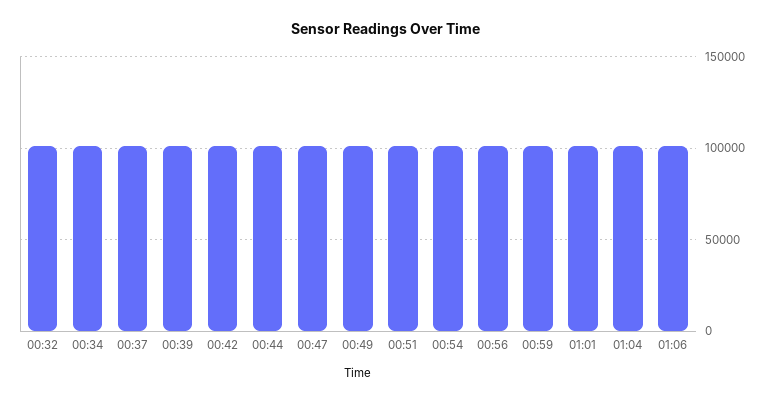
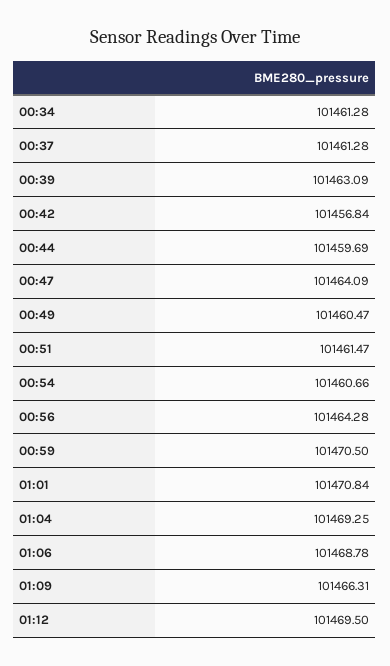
00:32: 100000 -> none
01:09: none -> 101466.31
01:12: none -> 101469.5

